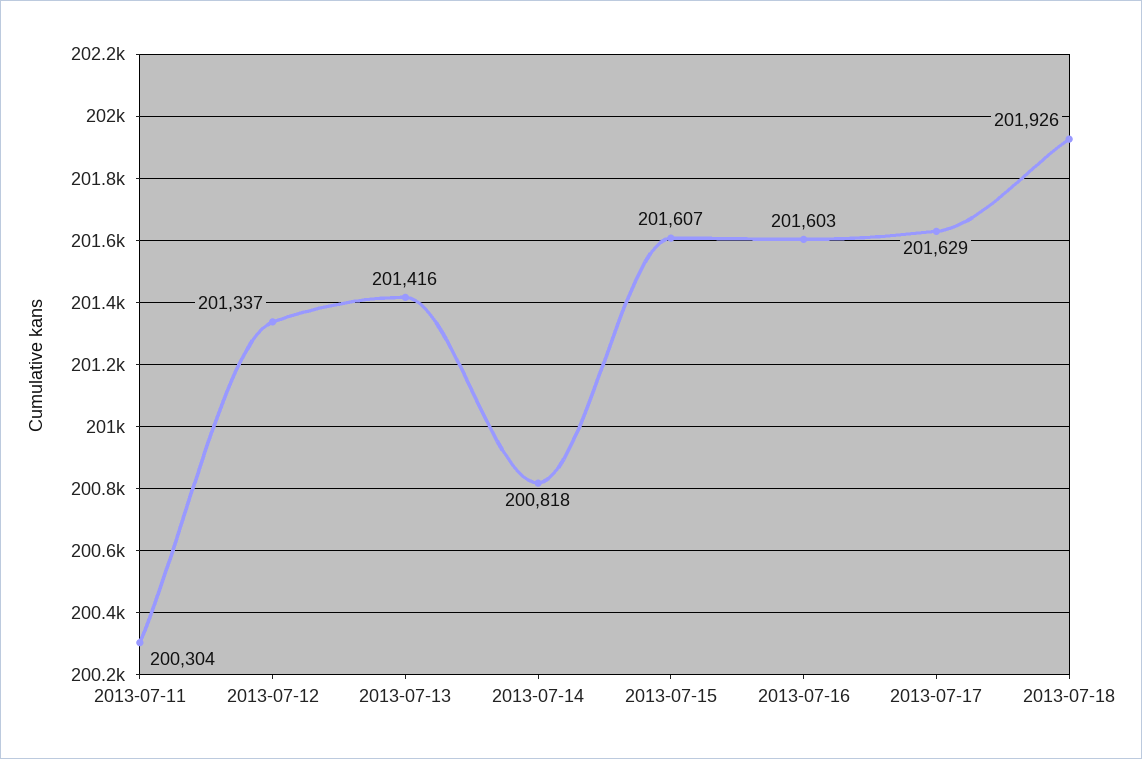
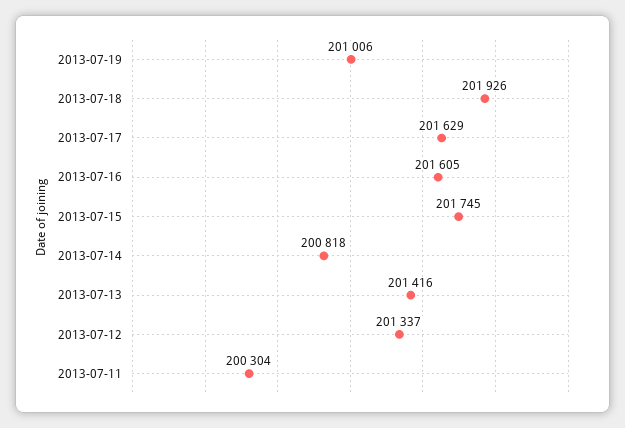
2013-07-15: 201607 -> 201745
2013-07-16: 201603 -> 201605
2013-07-19: none -> 201006

